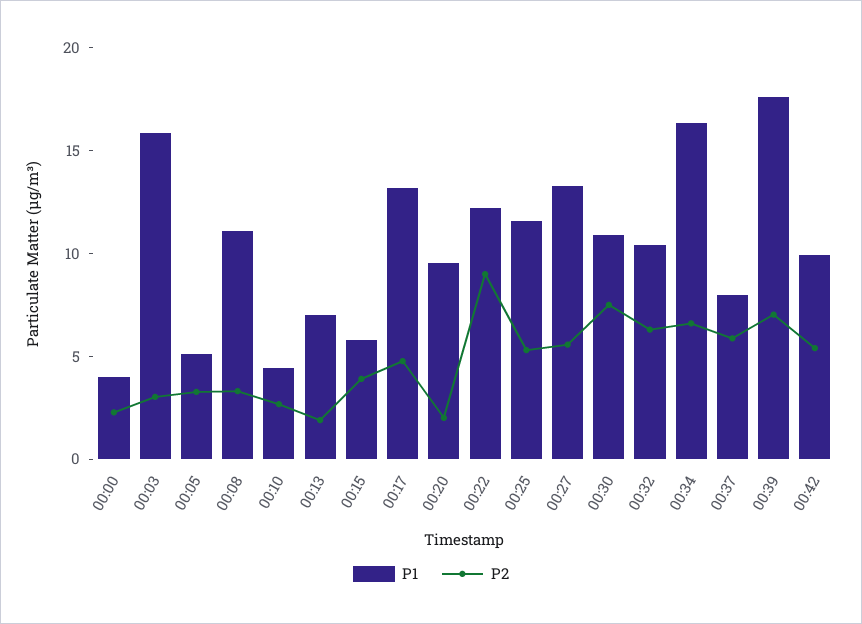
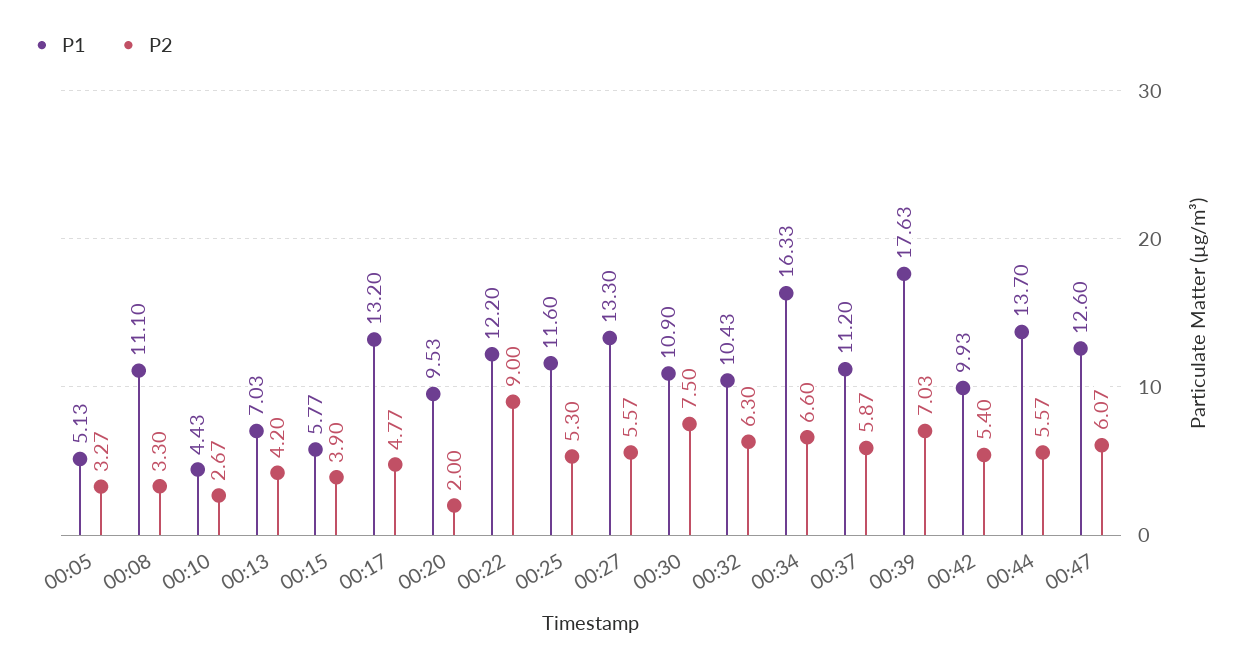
P1, 00:00: 4 -> none
P2, 00:00: 2 -> none
P1, 00:03: 16 -> none
P2, 00:03: 3 -> none
P2, 00:13: 2 -> 4.2
P1, 00:37: 8 -> 11.2
P1, 00:44: none -> 13.7
P2, 00:44: none -> 5.57
P1, 00:47: none -> 12.6
P2, 00:47: none -> 6.07

